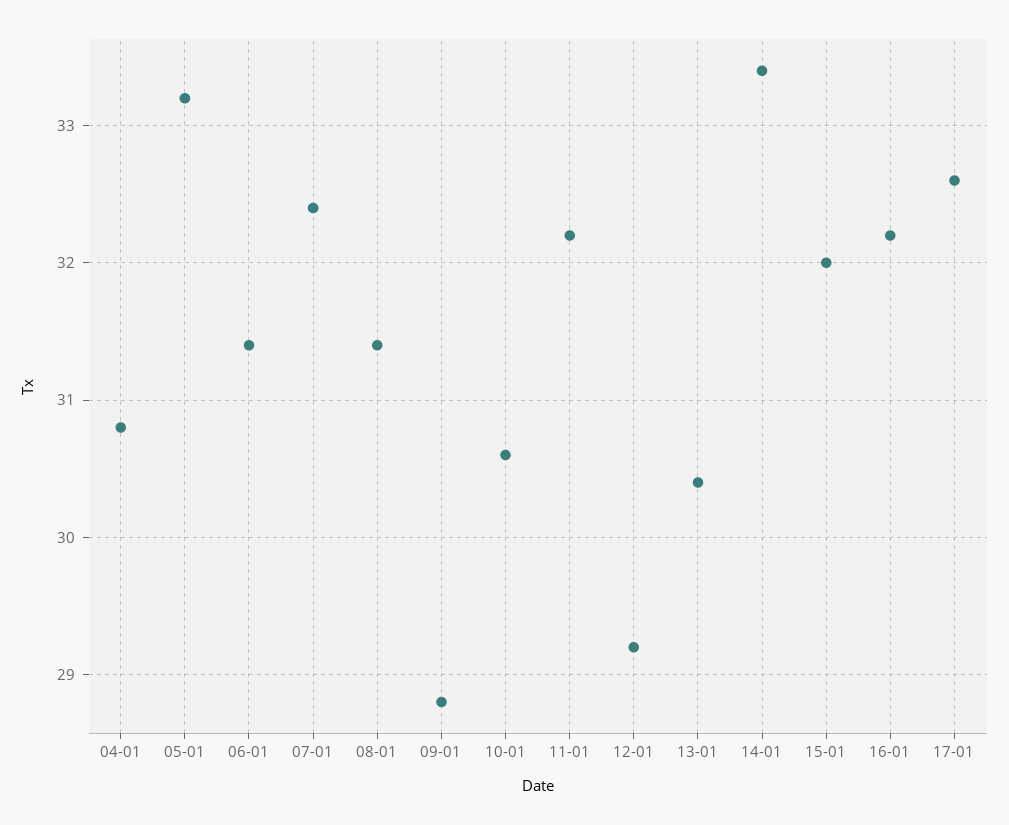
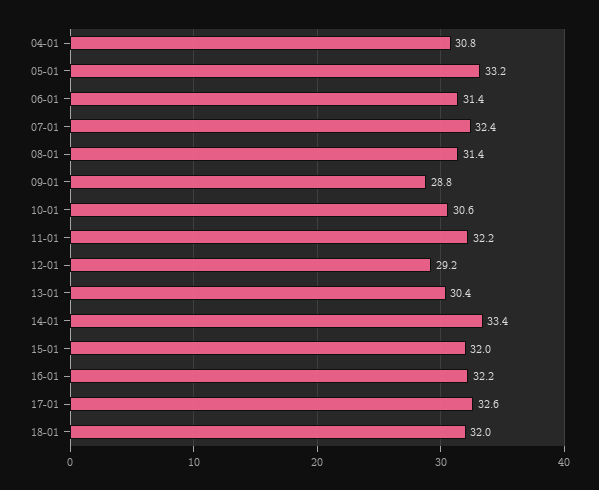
18-01: none -> 32

